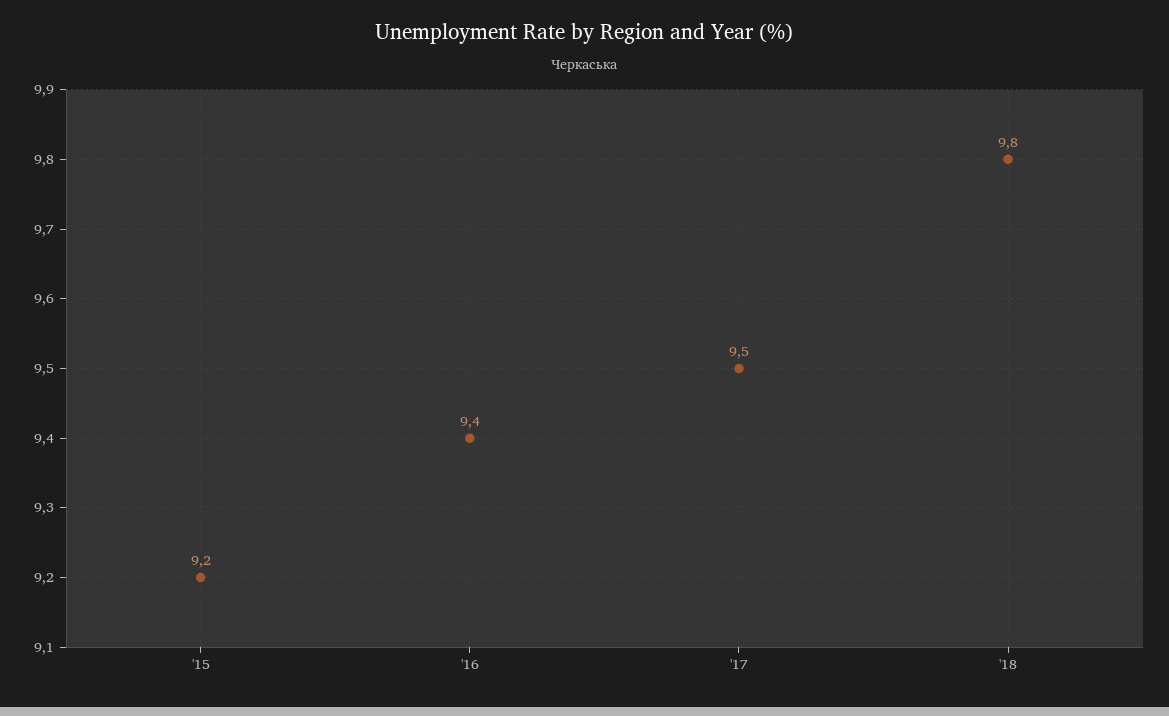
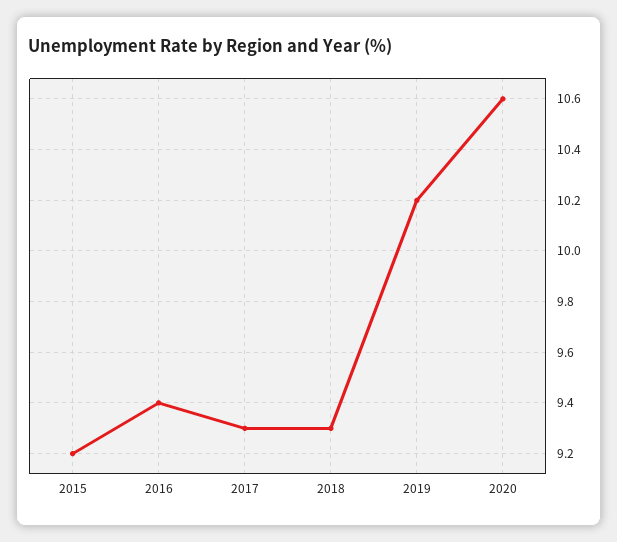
'17: 9.5 -> 9.3
'18: 9.8 -> 9.3
2019: none -> 10.2
2020: none -> 10.6

